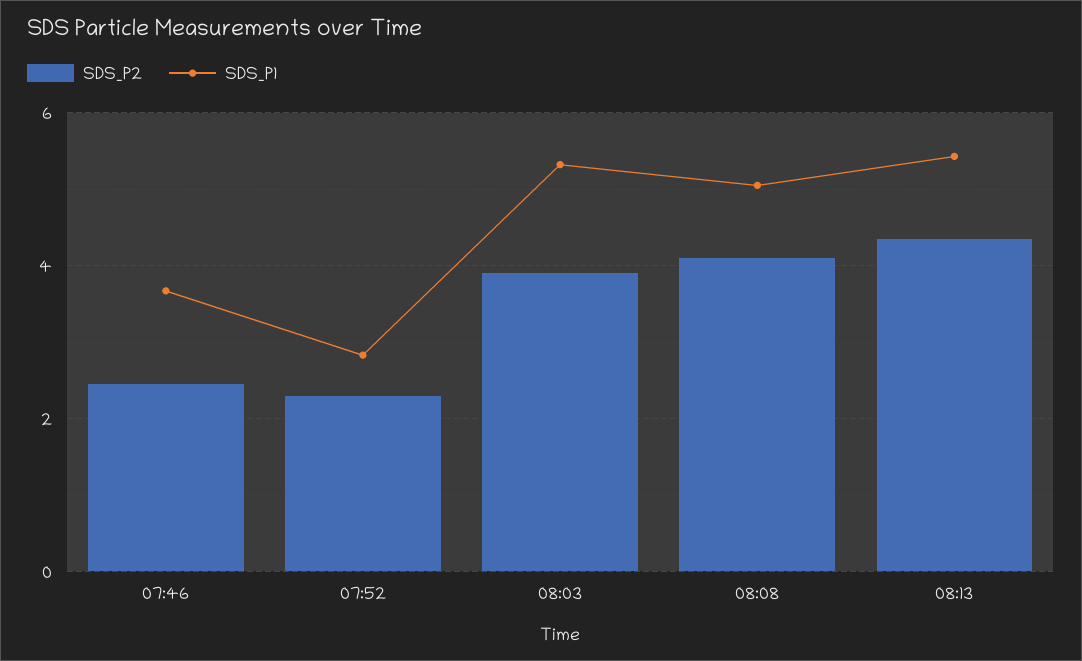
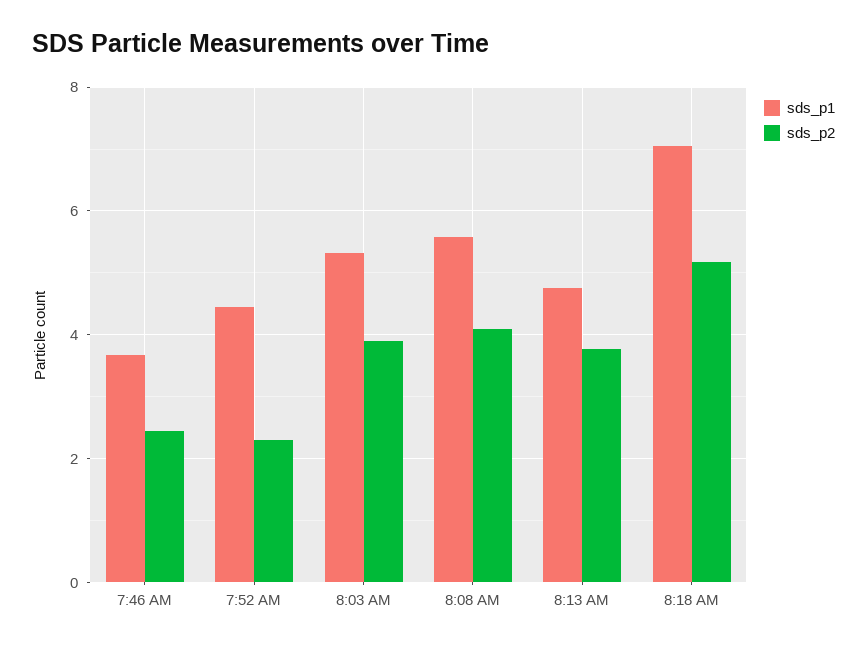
SDS_P1, 07:52: 2.8 -> 4.4
SDS_P1, 08:08: 5 -> 5.6
SDS_P2, 08:13: 4.4 -> 3.8
SDS_P1, 08:13: 5.4 -> 4.8
SDS_P1, 8:18 AM: none -> 7
SDS_P2, 8:18 AM: none -> 5.2

